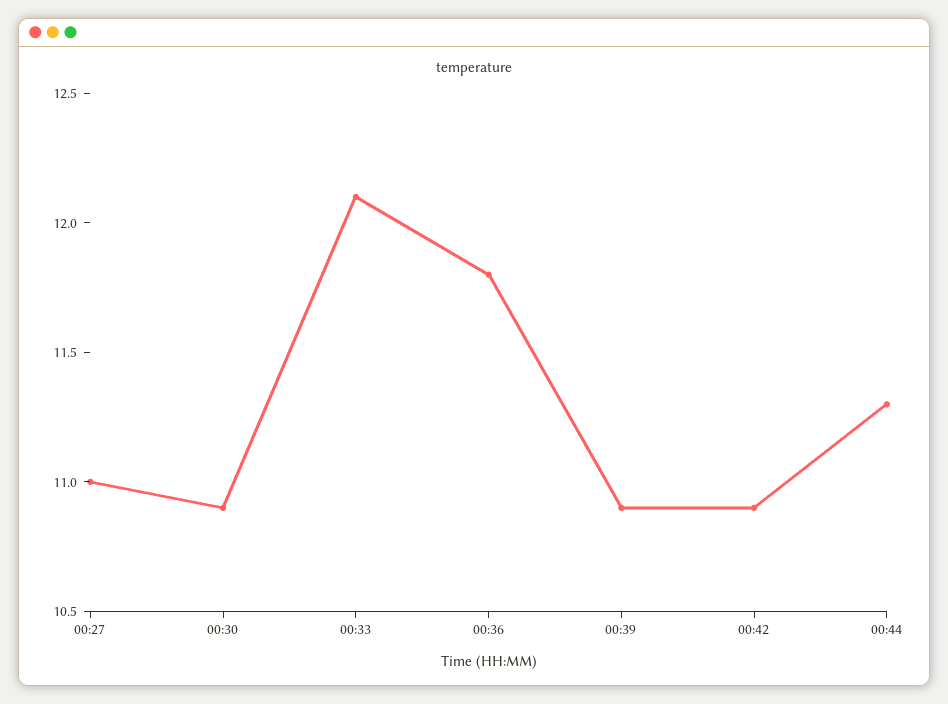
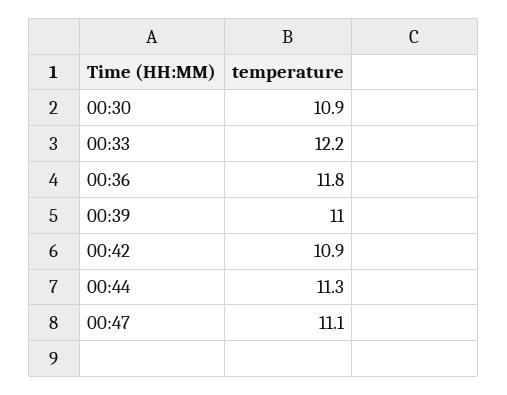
00:27: 11 -> none
00:33: 12.1 -> 12.2
00:39: 10.9 -> 11
00:47: none -> 11.1

